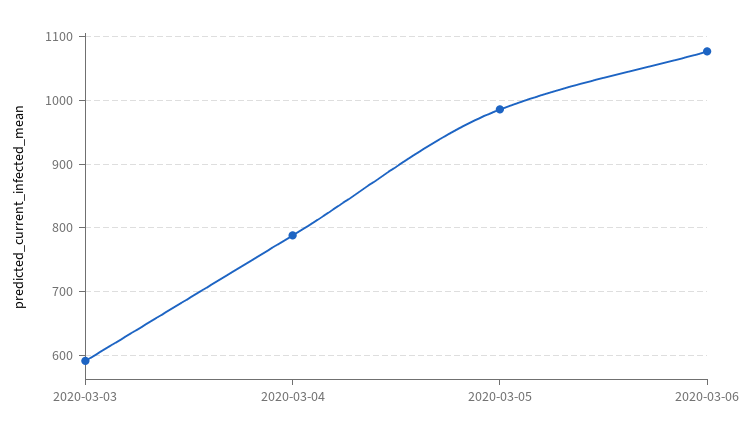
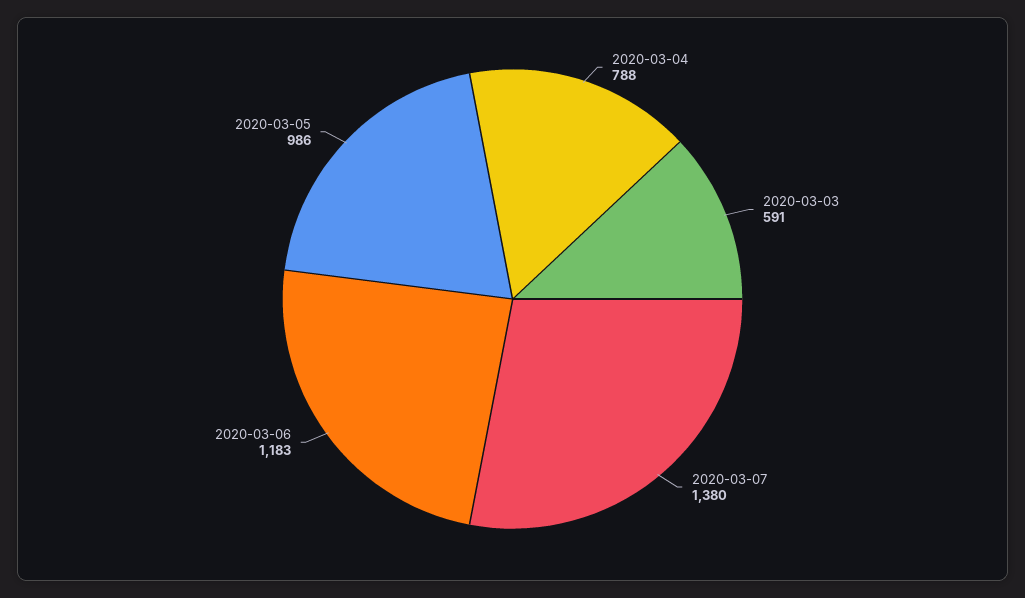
2020-03-06: 1080 -> 1183
2020-03-07: none -> 1380

